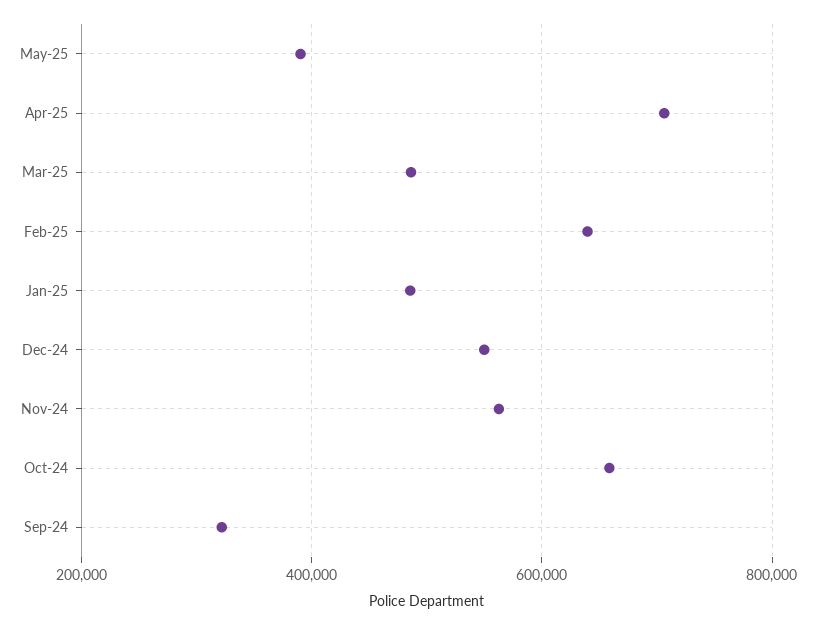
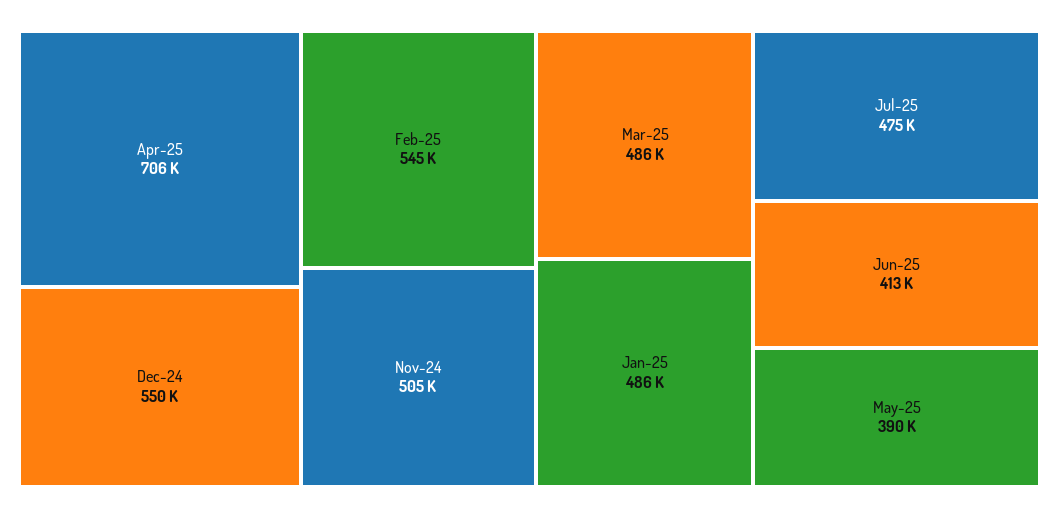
Feb-25: 640000 -> 545000
Nov-24: 560000 -> 505000
Oct-24: 660000 -> none
Sep-24: 320000 -> none
Jul-25: none -> 475000
Jun-25: none -> 413000

